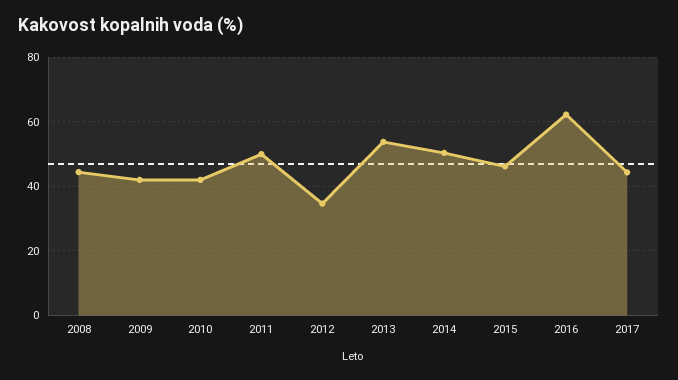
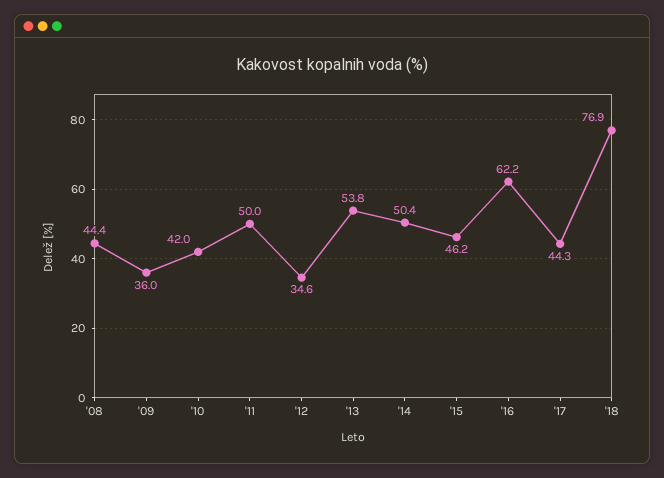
2009: 42 -> 36
'18: none -> 76.9

